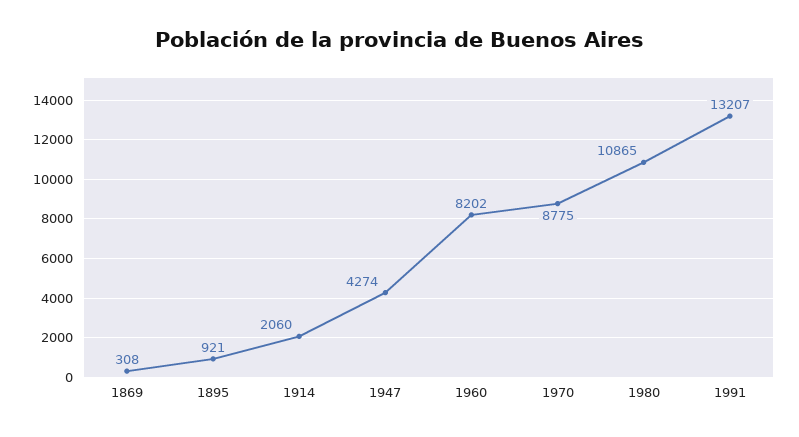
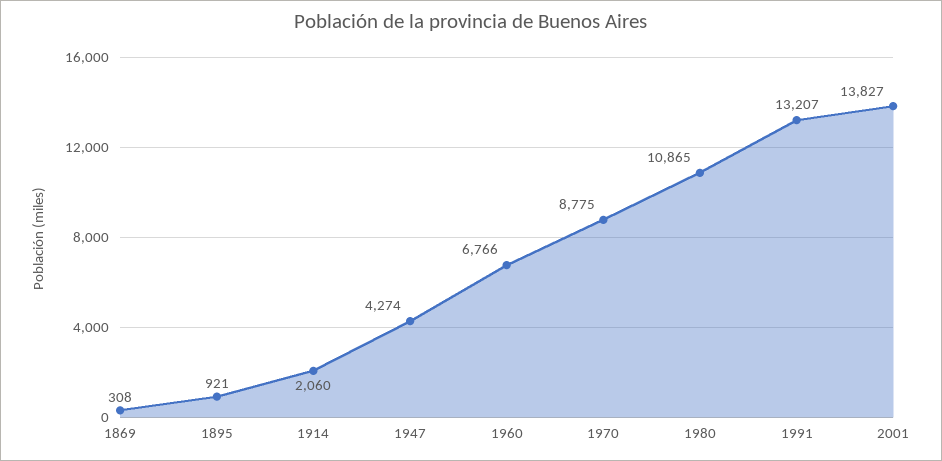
1960: 8202 -> 6766
2001: none -> 13827

